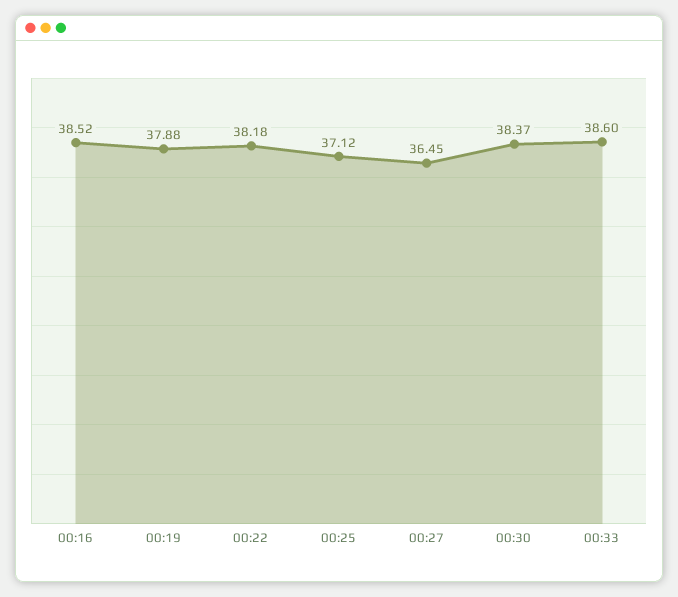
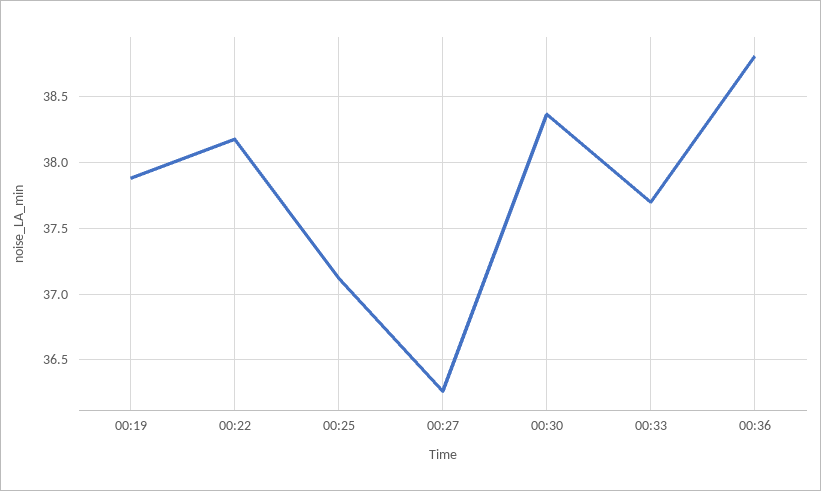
00:16: 38.52 -> none
00:27: 36.45 -> 36.25
00:33: 38.6 -> 37.7
00:36: none -> 38.8

